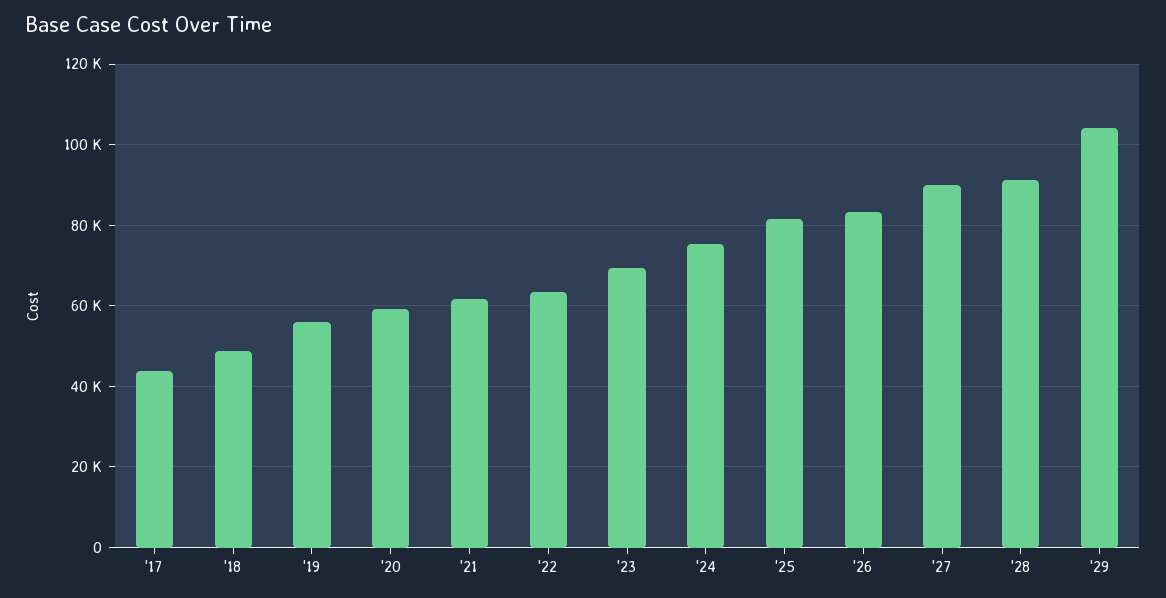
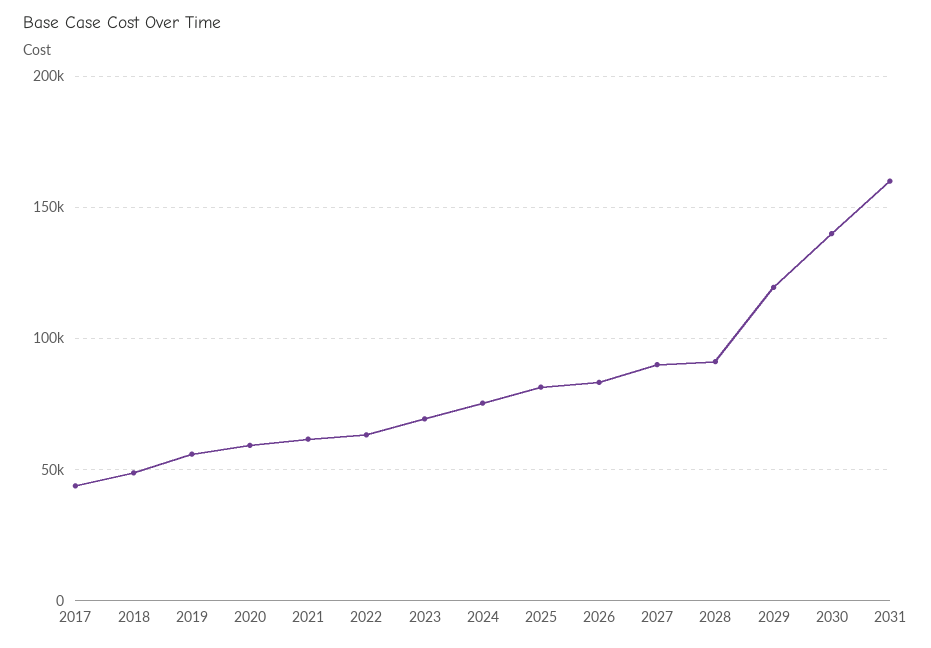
'29: 104000 -> 120000
2030: none -> 140000
2031: none -> 160000

